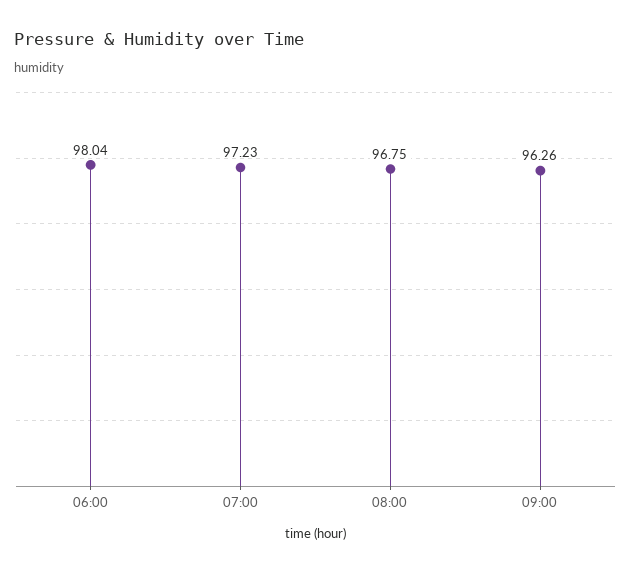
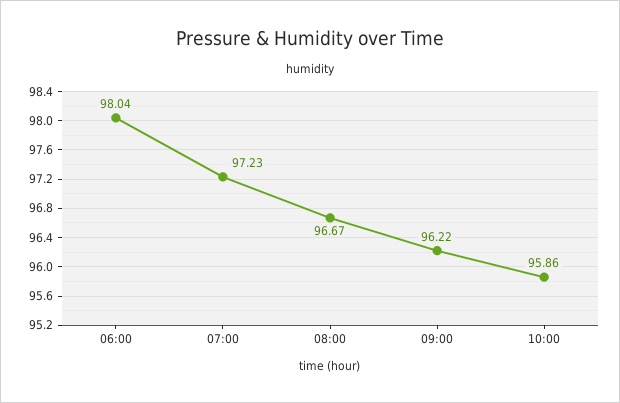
08:00: 96.75 -> 96.67
09:00: 96.26 -> 96.22
10:00: none -> 95.86

